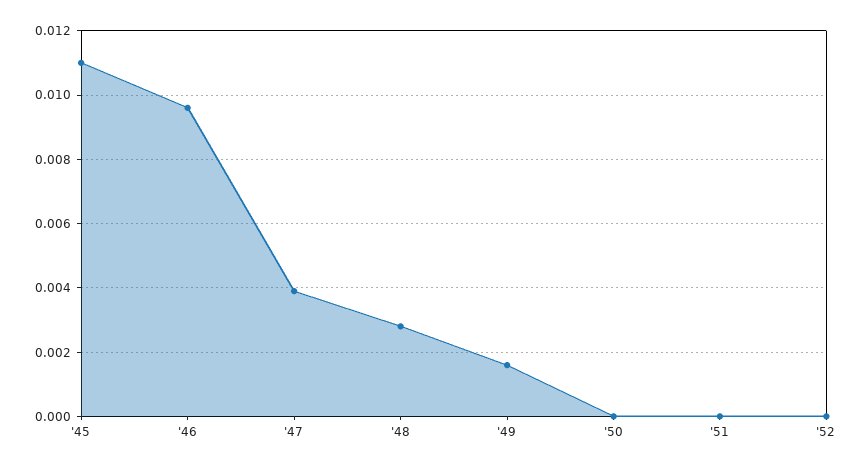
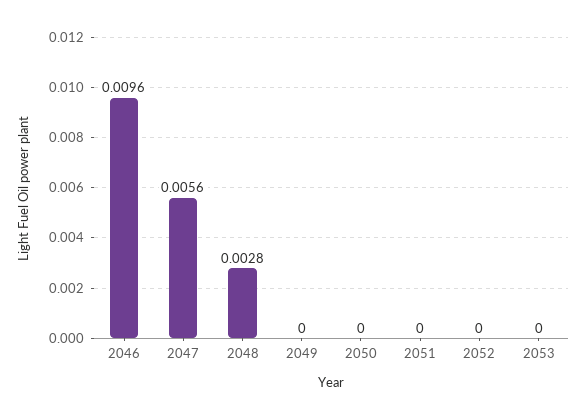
'45: 0.011 -> none
'47: 0.004 -> 0.0056
'49: 0.0015 -> 0
2053: none -> 0

